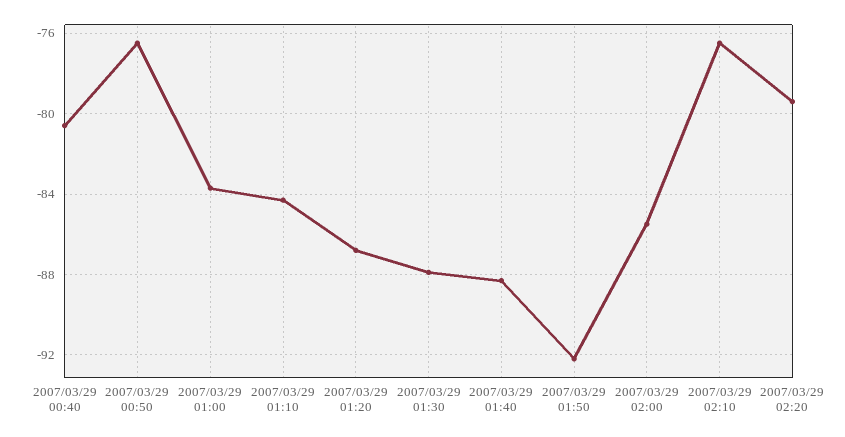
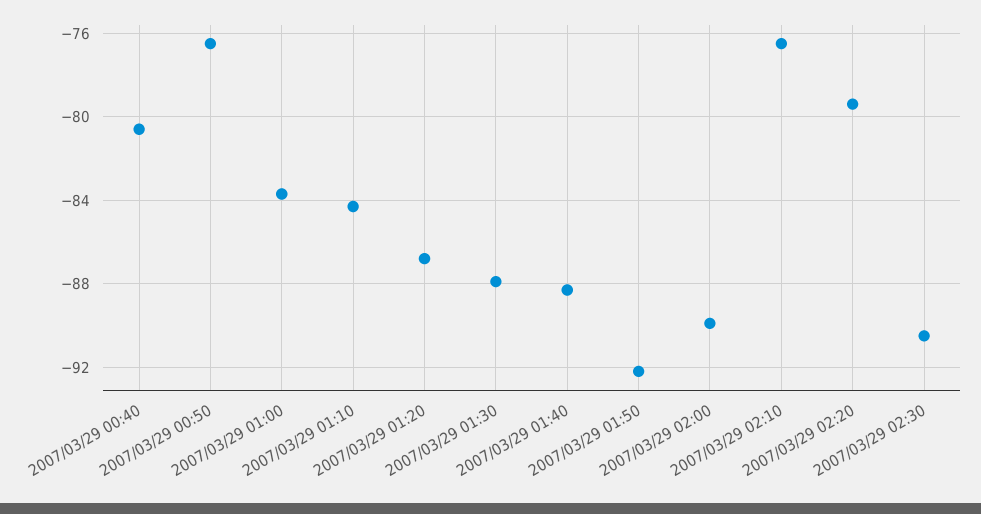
2007/03/29 02:00: -85.5 -> -90
2007/03/29 02:30: none -> -90.5

